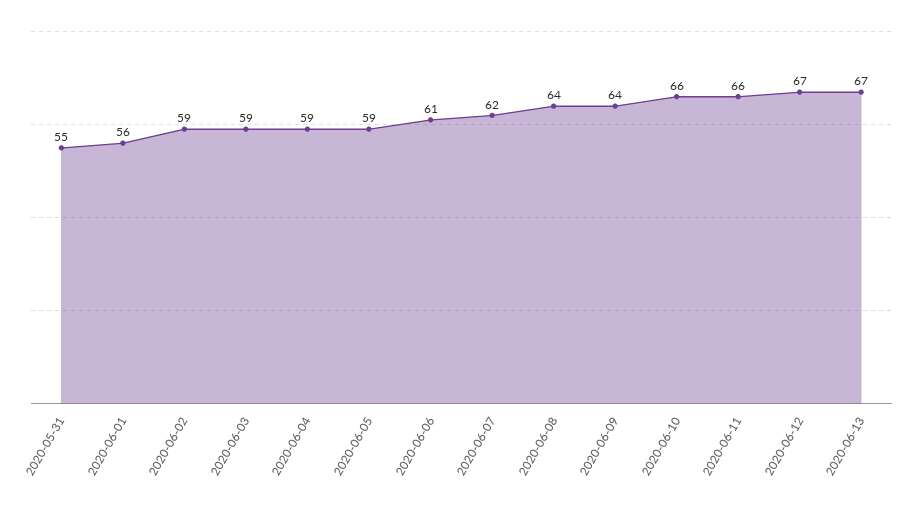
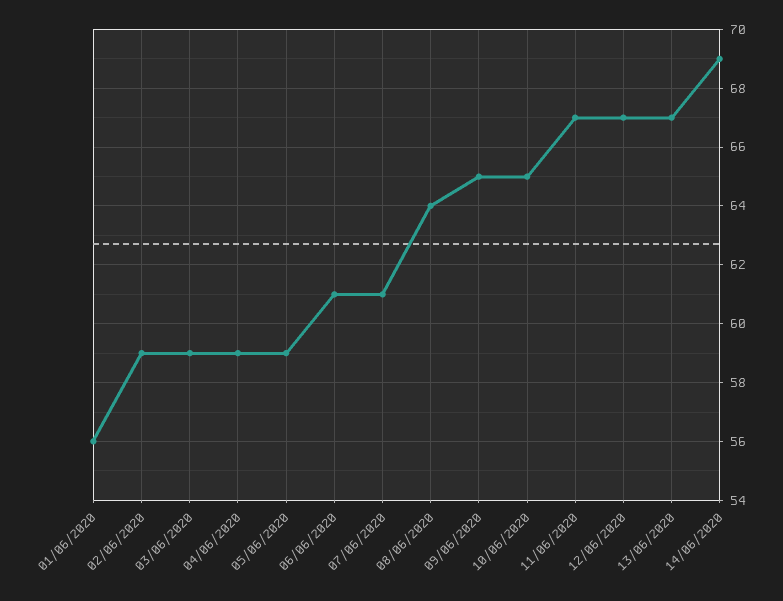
2020-05-31: 55 -> none
2020-06-07: 62 -> 61
2020-06-09: 64 -> 65
2020-06-10: 66 -> 65
2020-06-11: 66 -> 67
14/06/2020: none -> 69

